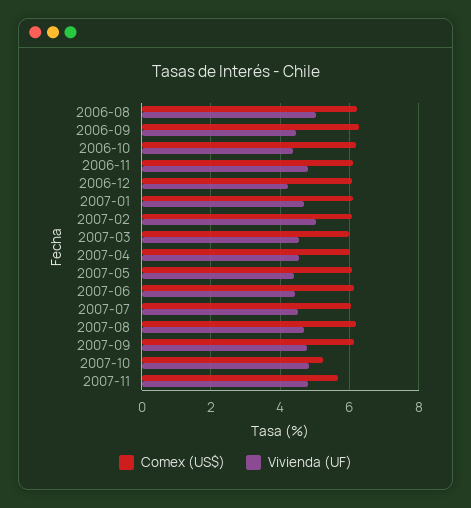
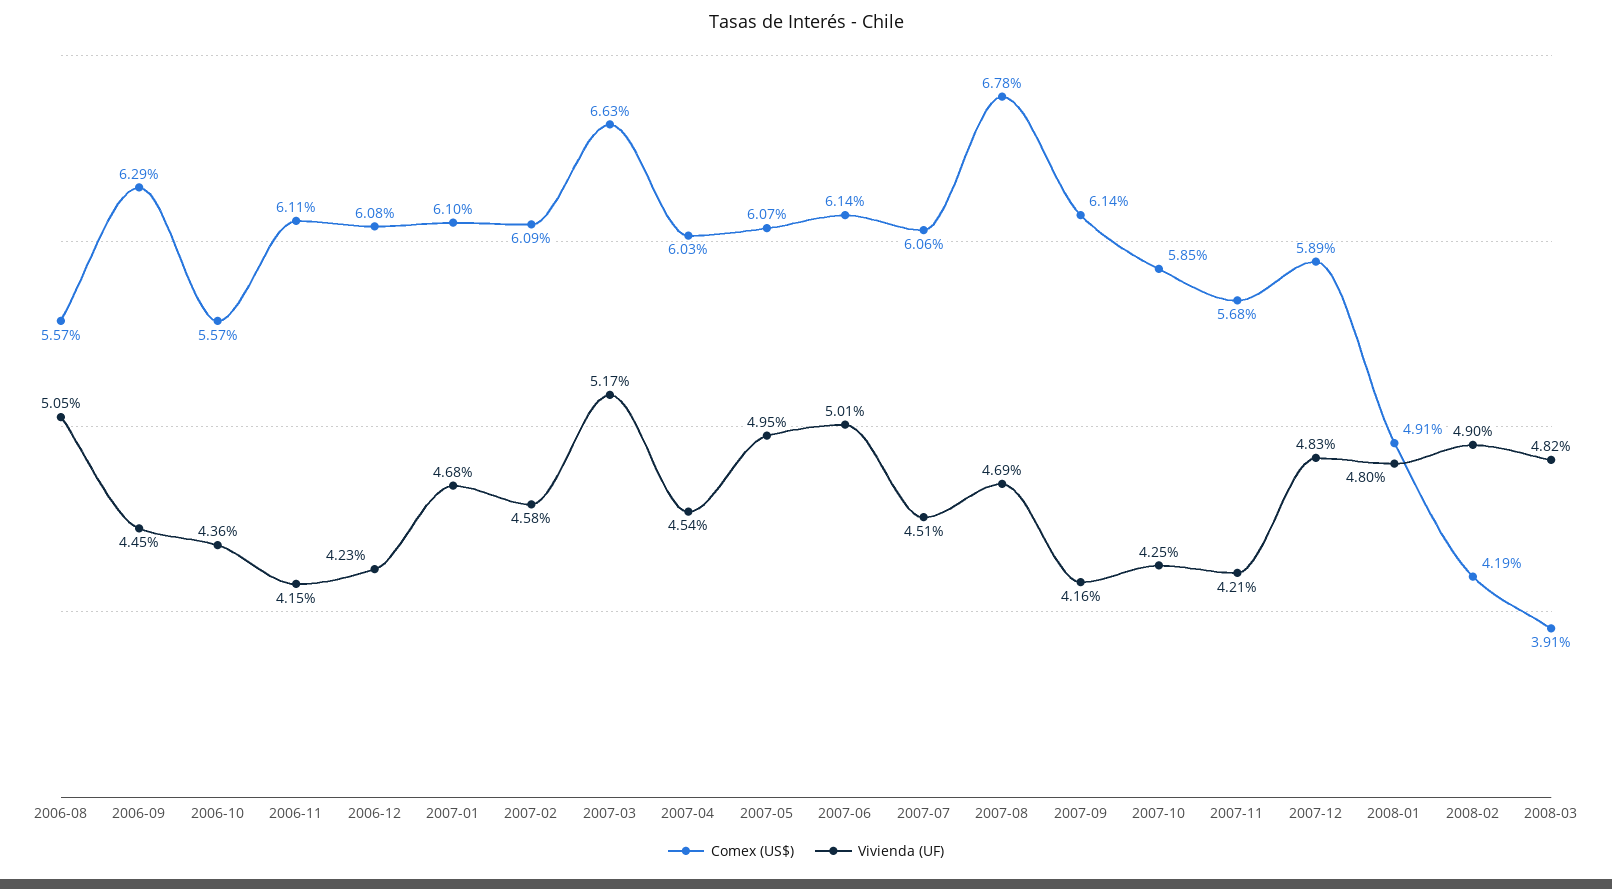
Comex (US$), 2006-08: 6.2 -> 5.57
Comex (US$), 2006-10: 6.2 -> 5.57
Vivienda (UF), 2006-11: 4.8 -> 4.15
Vivienda (UF), 2007-02: 5 -> 4.58
Comex (US$), 2007-03: 6 -> 6.63
Vivienda (UF), 2007-03: 4.6 -> 5.17
Vivienda (UF), 2007-05: 4.4 -> 4.95
Vivienda (UF), 2007-06: 4.4 -> 5.01
Comex (US$), 2007-08: 6.2 -> 6.78
Vivienda (UF), 2007-09: 4.8 -> 4.16
Comex (US$), 2007-10: 5.2 -> 5.85
Vivienda (UF), 2007-10: 4.8 -> 4.25
Vivienda (UF), 2007-11: 4.8 -> 4.21
Comex (US$), 2007-12: none -> 5.89
Vivienda (UF), 2007-12: none -> 4.83
Comex (US$), 2008-01: none -> 4.91
Vivienda (UF), 2008-01: none -> 4.8
Comex (US$), 2008-02: none -> 4.19
Vivienda (UF), 2008-02: none -> 4.9
Comex (US$), 2008-03: none -> 3.91
Vivienda (UF), 2008-03: none -> 4.82

